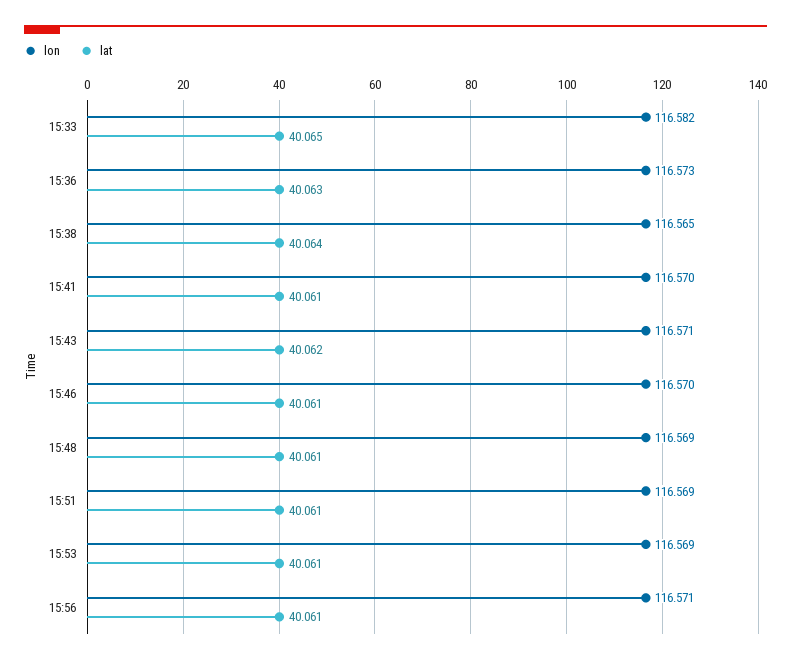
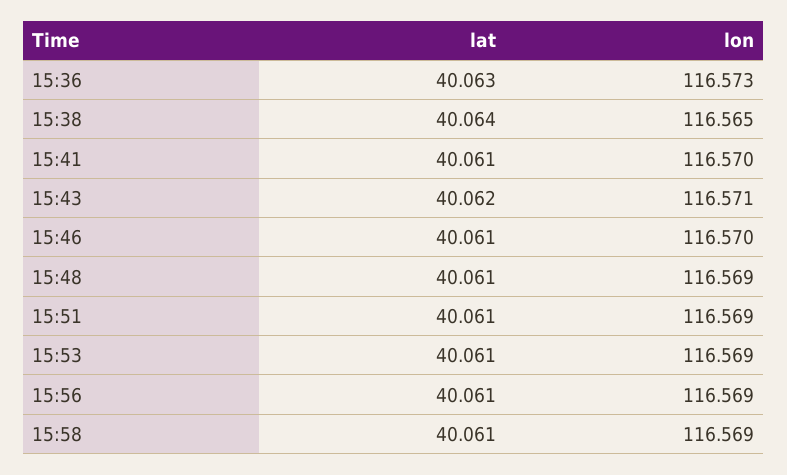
lon, 15:33: 116.582 -> none
lat, 15:33: 40.065 -> none
lon, 15:56: 116.571 -> 116.569
lat, 15:58: none -> 40.061
lon, 15:58: none -> 116.569

